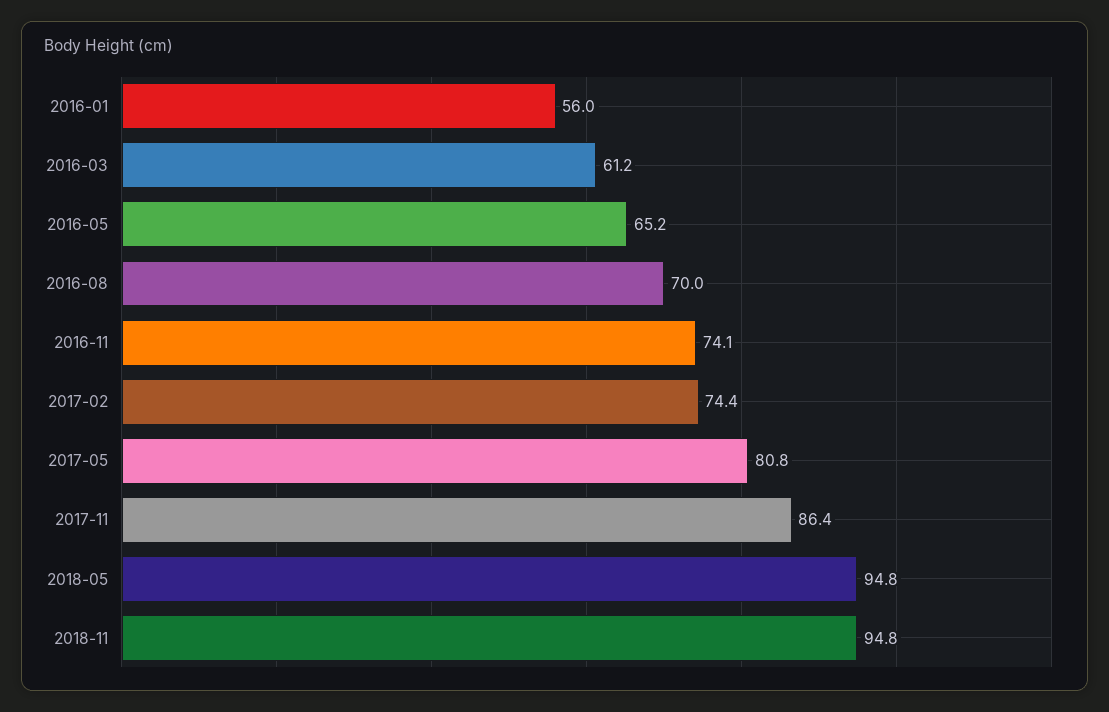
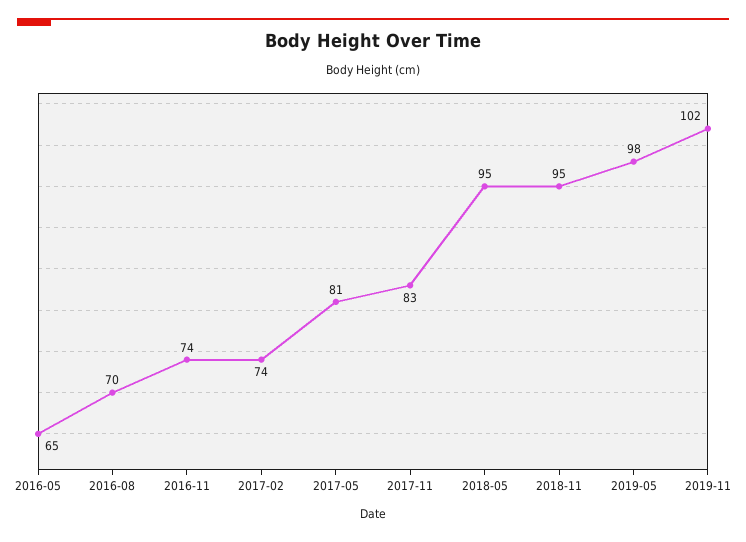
2016-01: 56 -> none
2016-03: 61.2 -> none
2017-11: 86.4 -> 83
2019-05: none -> 98
2019-11: none -> 102

